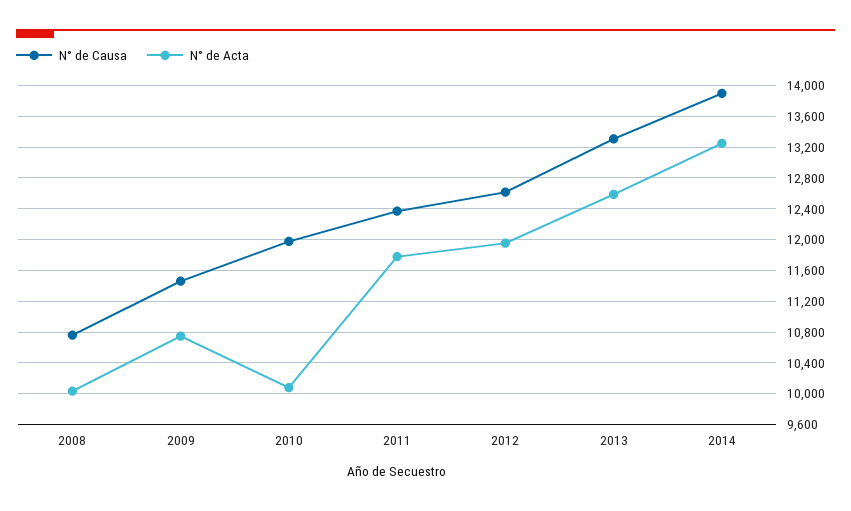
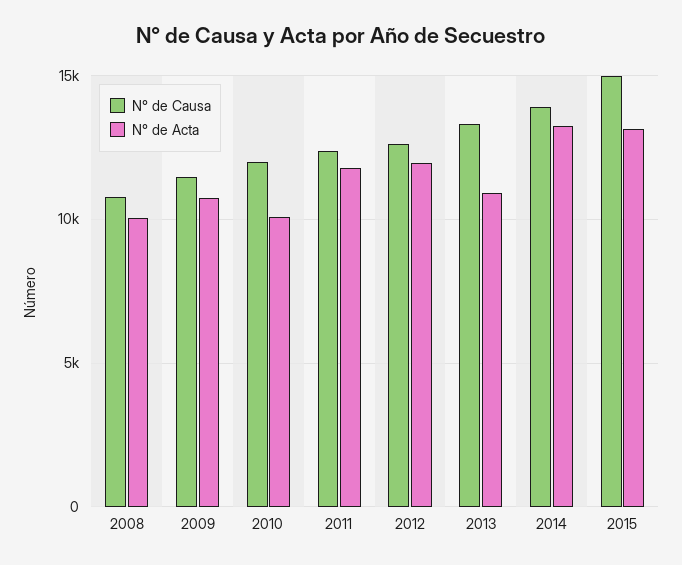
N° de Acta, 2013: 12600 -> 11000
N° de Causa, 2015: none -> 15000
N° de Acta, 2015: none -> 13000

